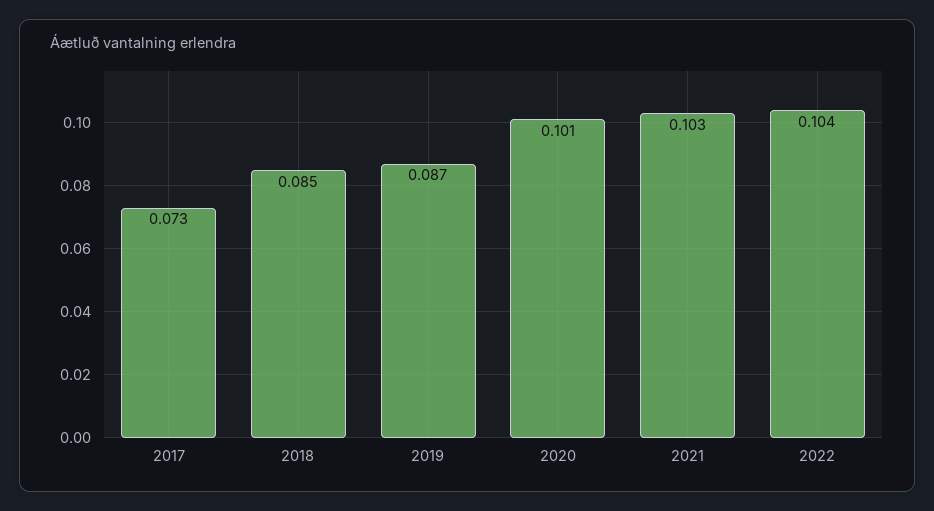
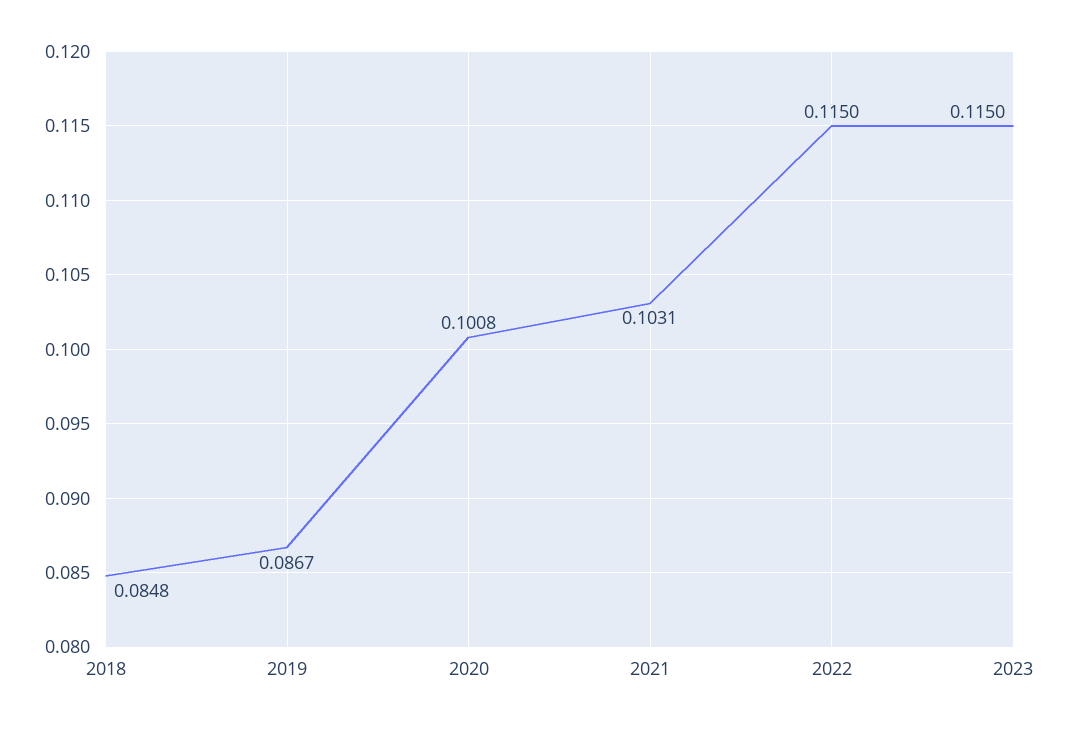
2017: 0.073 -> none
2022: 0.104 -> 0.115
2023: none -> 0.115

